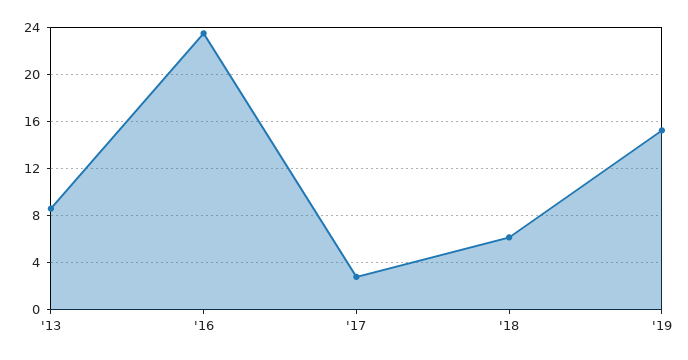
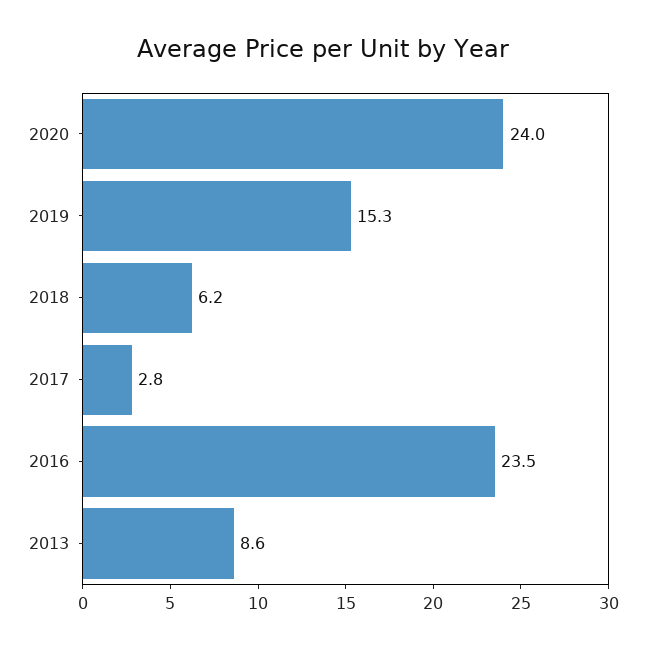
2020: none -> 24

